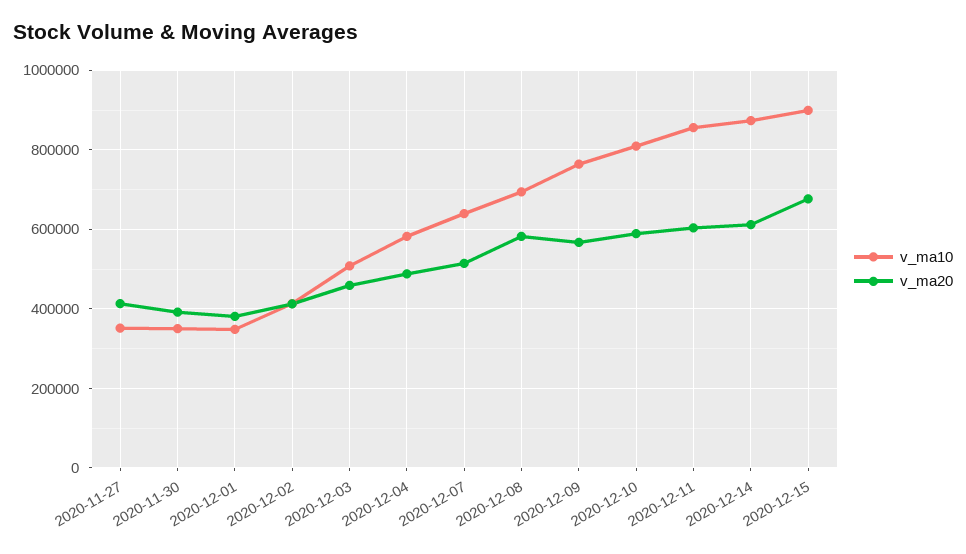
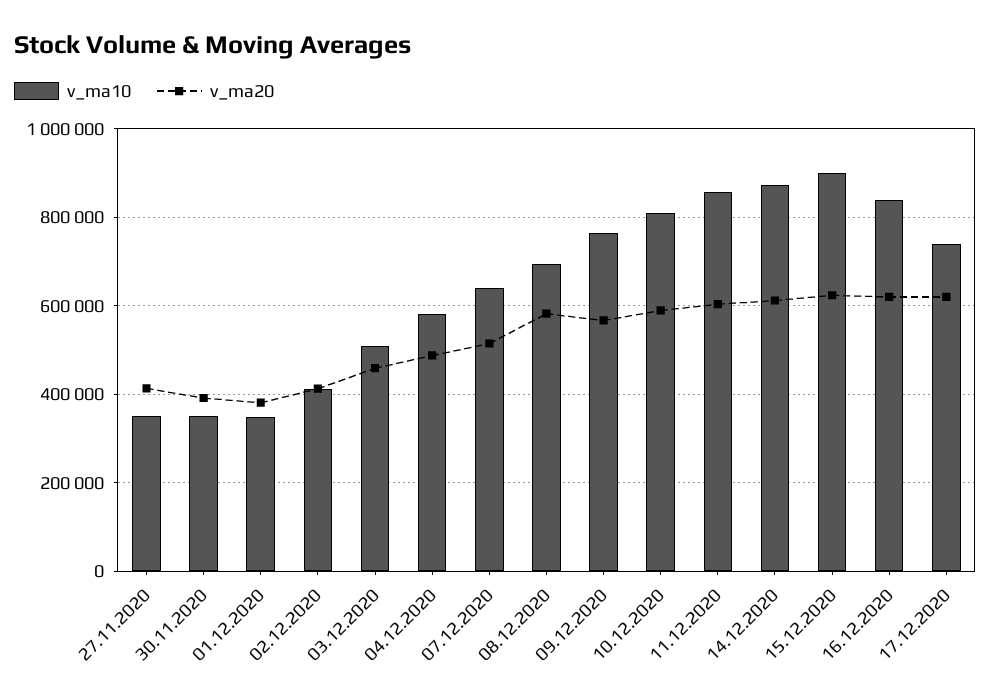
v_ma20, 2020-12-15: 680000 -> 620000
v_ma10, 16.12.2020: none -> 840000
v_ma20, 16.12.2020: none -> 620000
v_ma10, 17.12.2020: none -> 740000
v_ma20, 17.12.2020: none -> 620000

